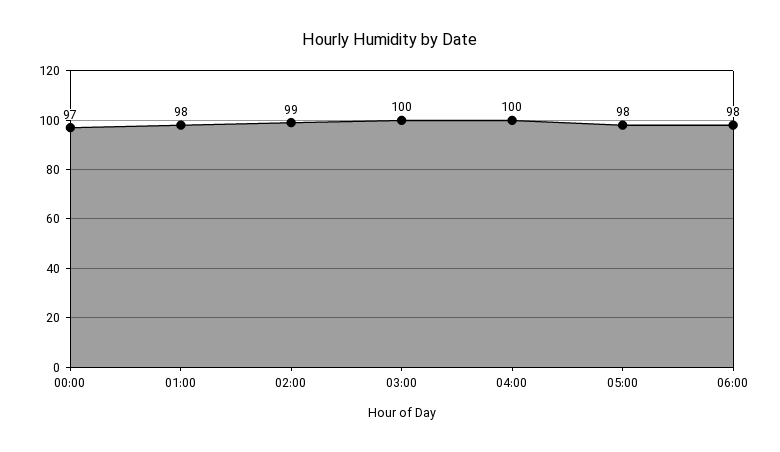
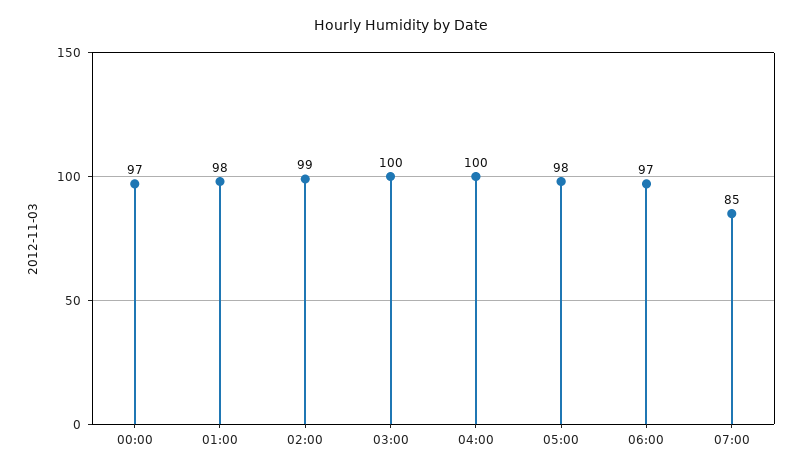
06:00: 98 -> 97
07:00: none -> 85

